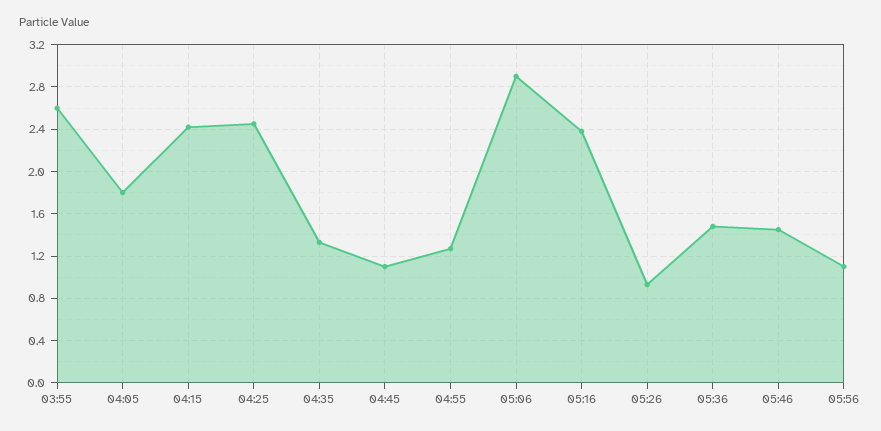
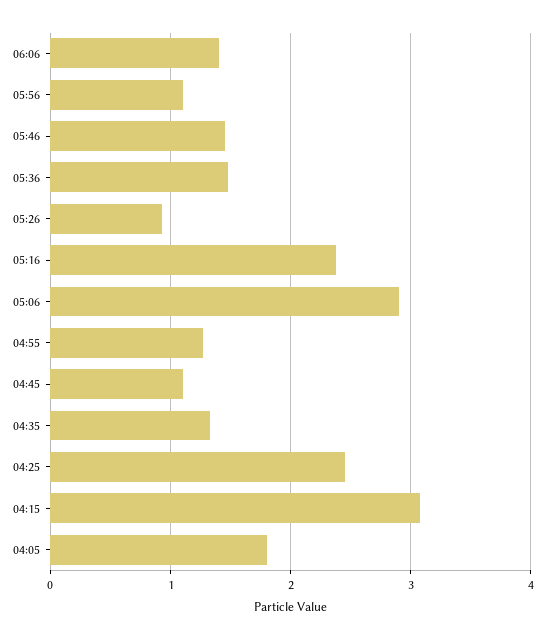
03:55: 2.6 -> none
04:15: 2.4 -> 3.1
06:06: none -> 1.4

